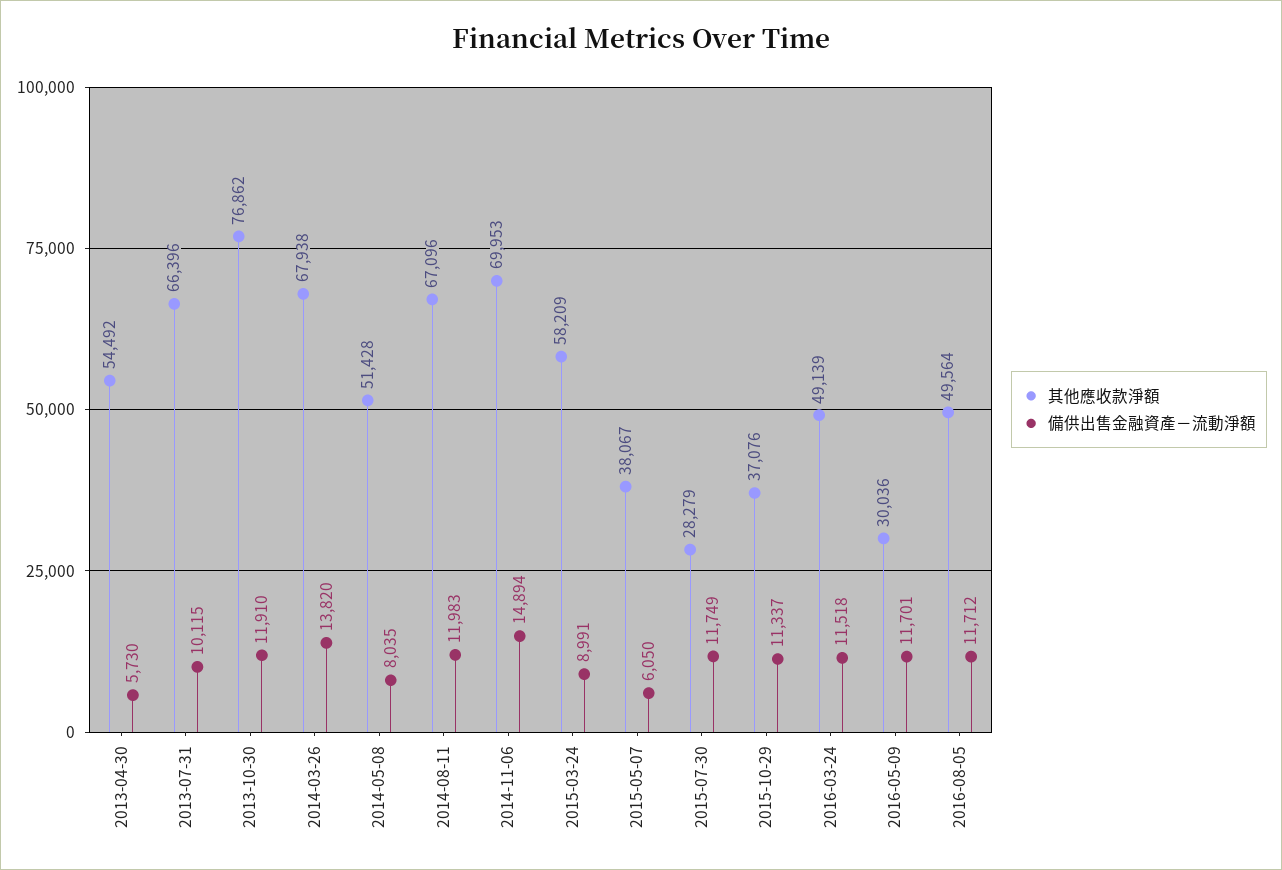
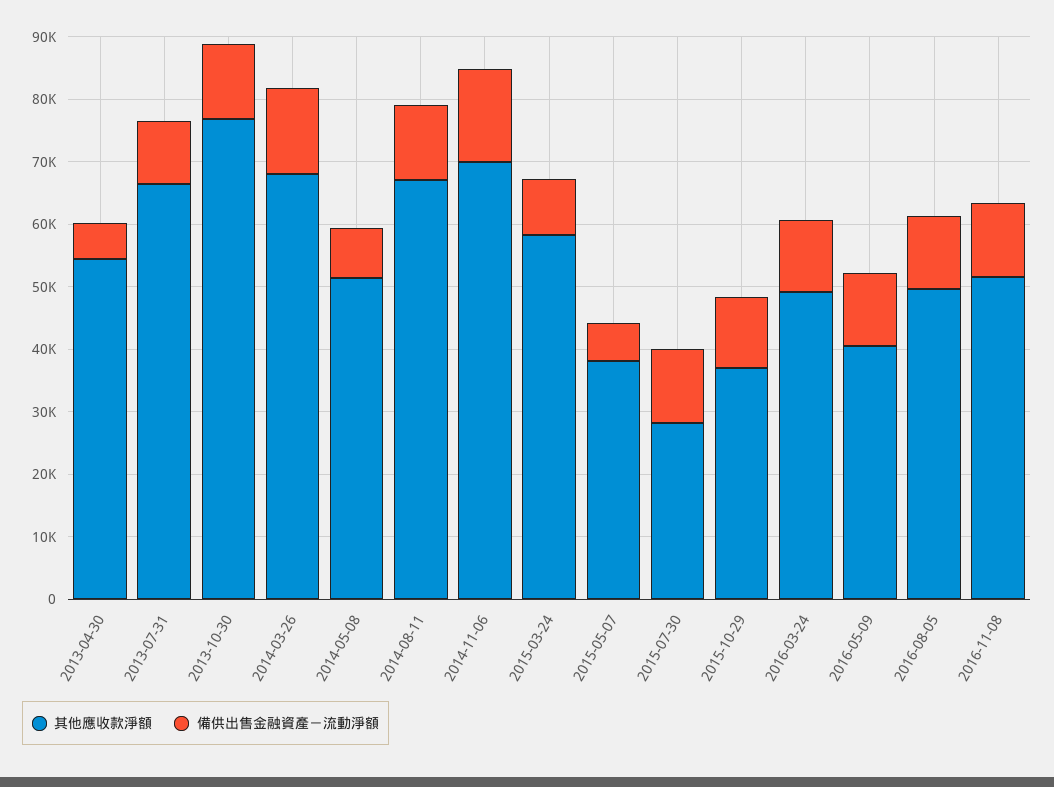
其他應收款淨額, 2016-05-09: 30036 -> 40000
其他應收款淨額, 2016-11-08: none -> 52000
備供出售金融資產－流動淨額, 2016-11-08: none -> 12000

